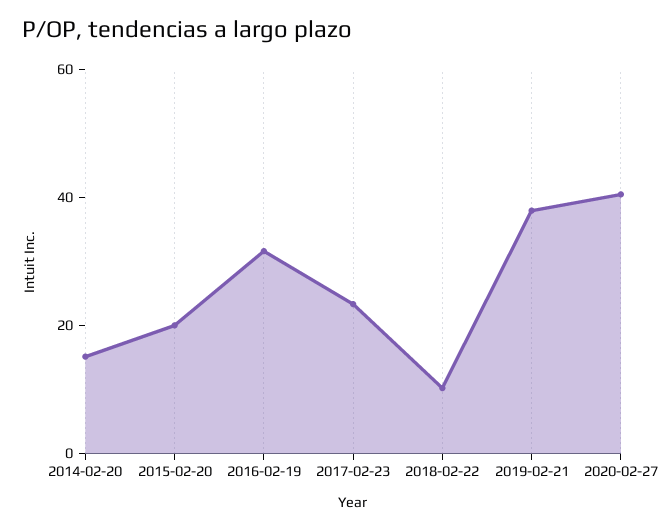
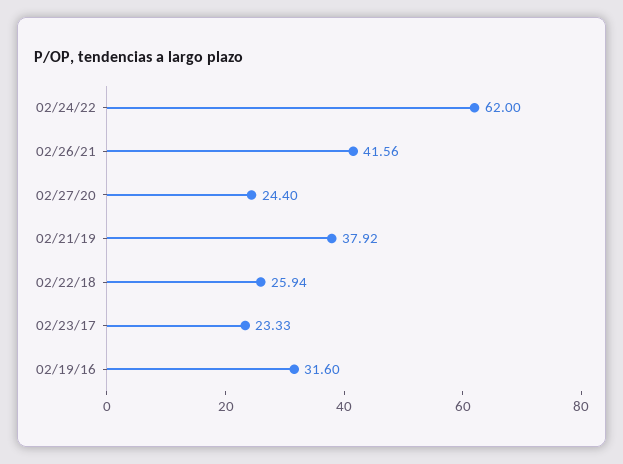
2014-02-20: 15 -> none
2015-02-20: 20 -> none
2018-02-22: 10 -> 25.94
2020-02-27: 40 -> 24.4
02/24/22: none -> 62
02/26/21: none -> 41.56

